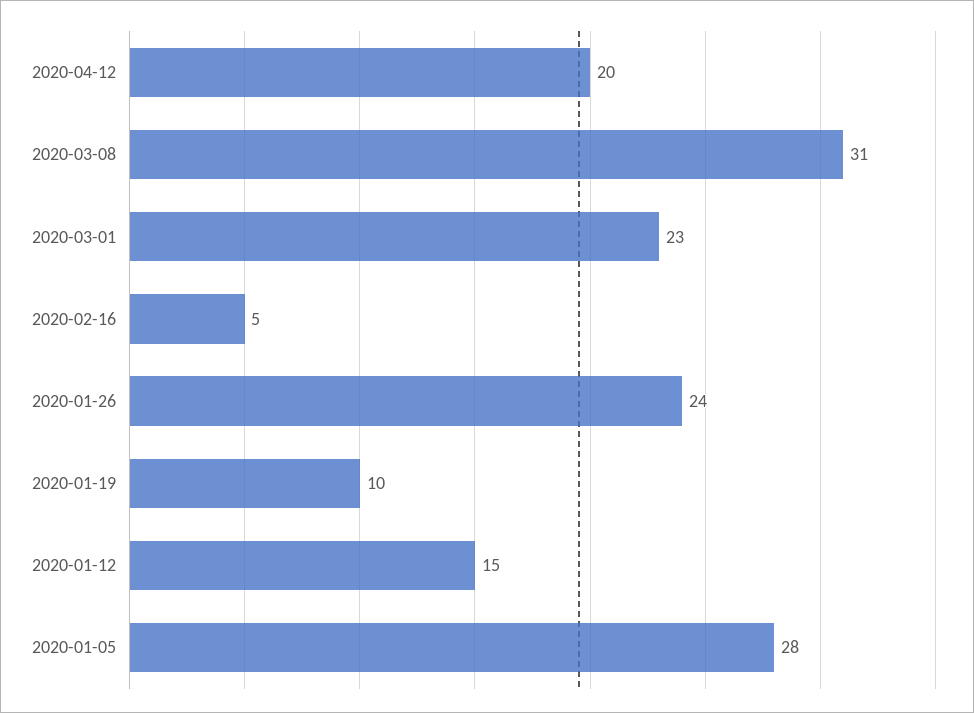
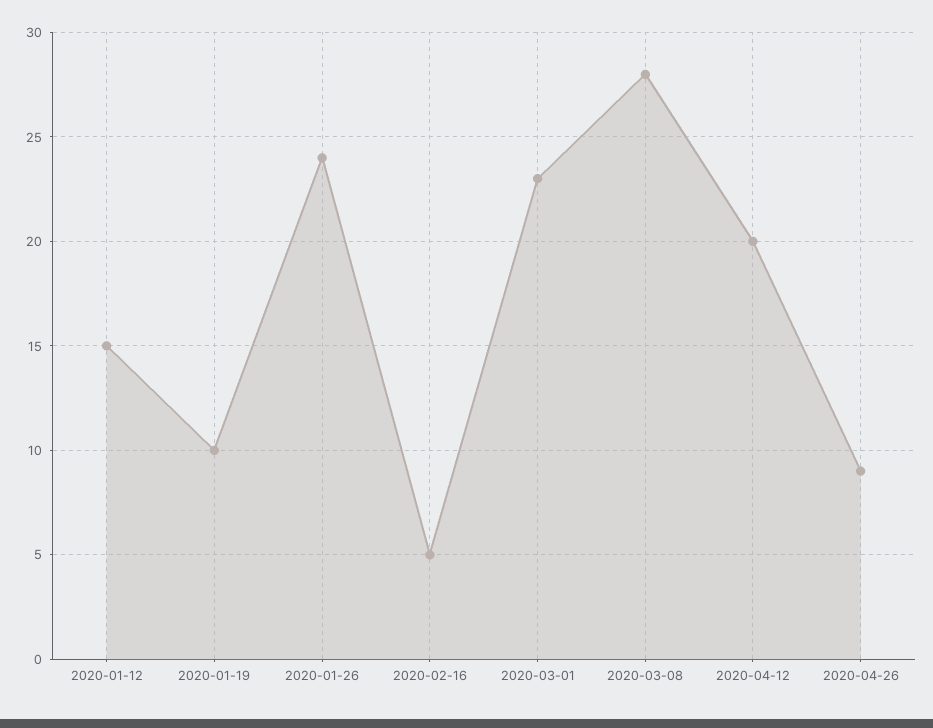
2020-03-08: 31 -> 28
2020-01-05: 28 -> none
2020-04-26: none -> 9

